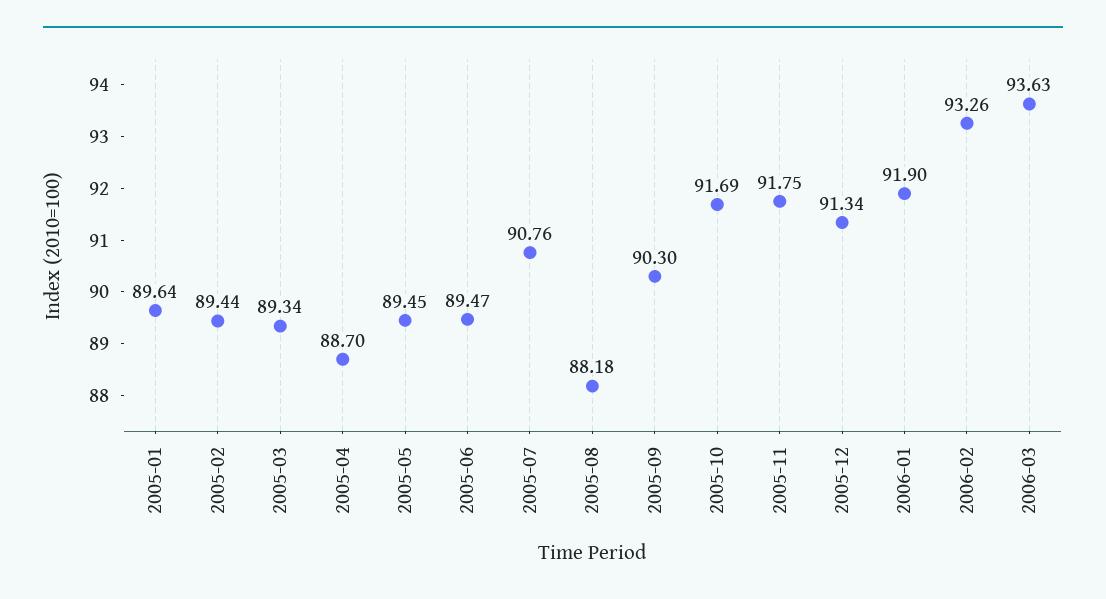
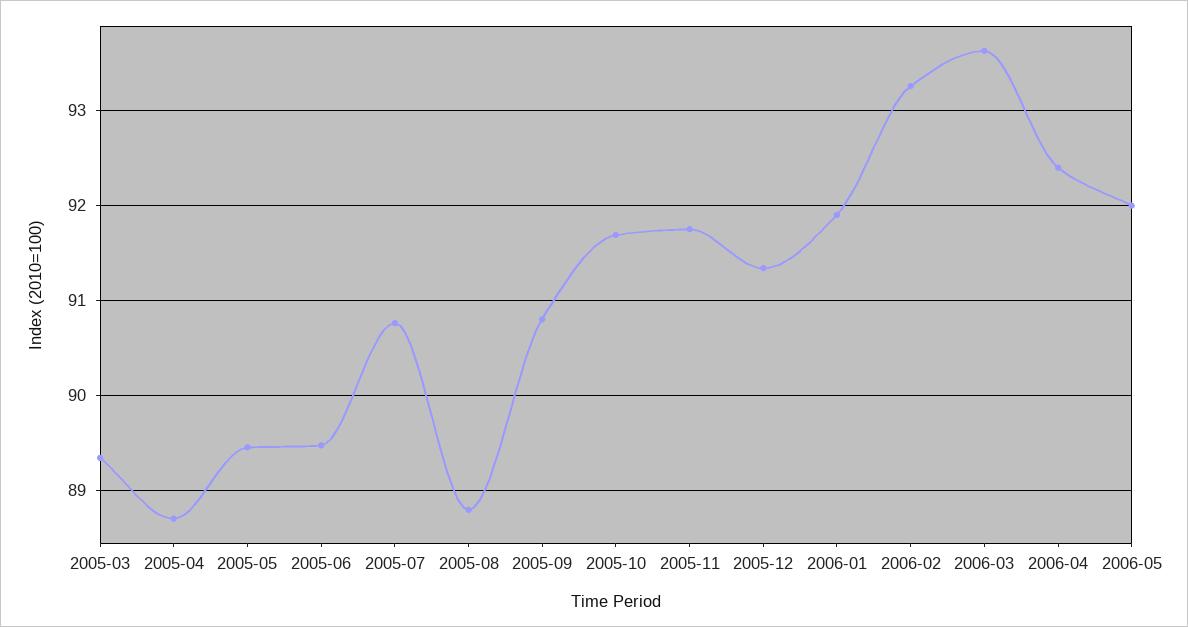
2005-01: 89.64 -> none
2005-02: 89.44 -> none
2005-08: 88.18 -> 88.8
2005-09: 90.3 -> 90.8
2006-04: none -> 92.4
2006-05: none -> 92

